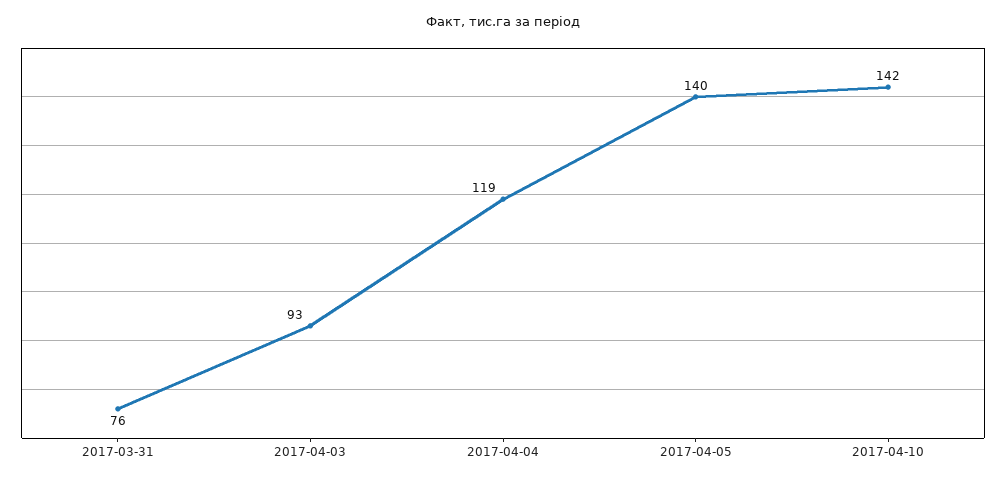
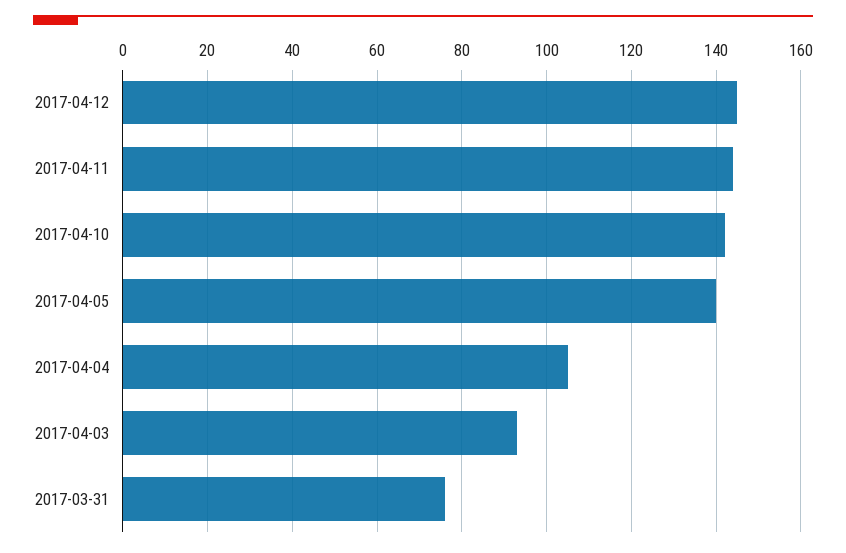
2017-04-04: 119 -> 105
2017-04-12: none -> 145
2017-04-11: none -> 145

